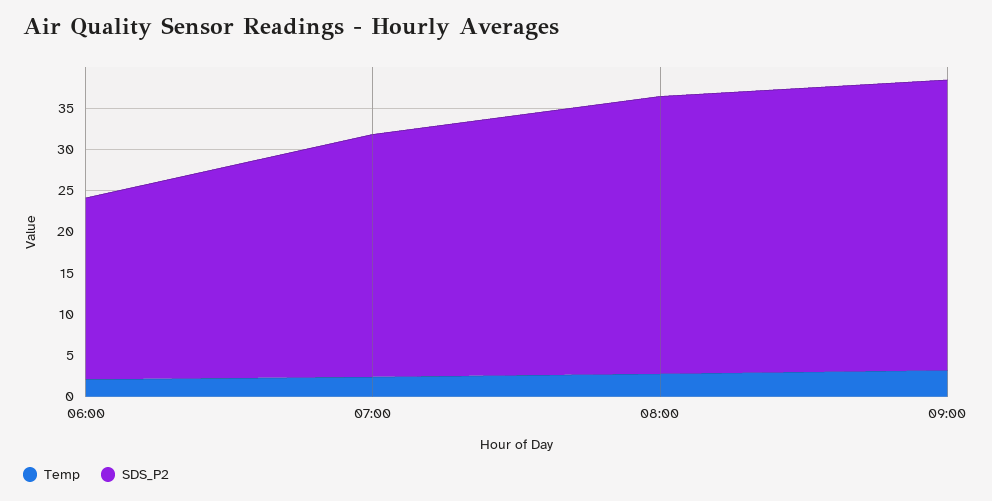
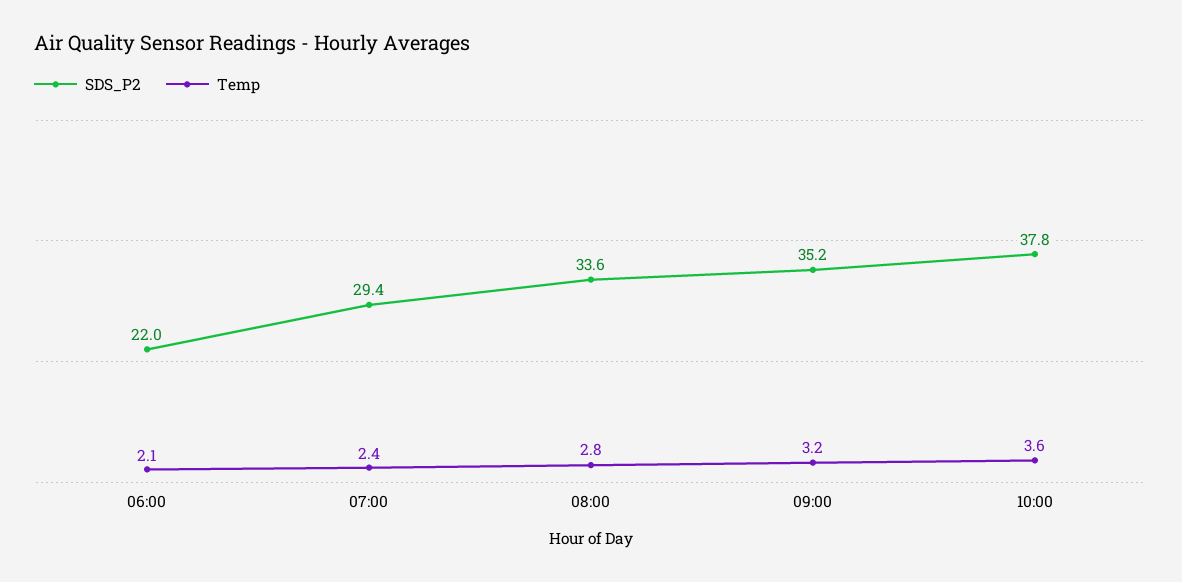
SDS_P2, 10:00: none -> 37.8
Temp, 10:00: none -> 3.6

